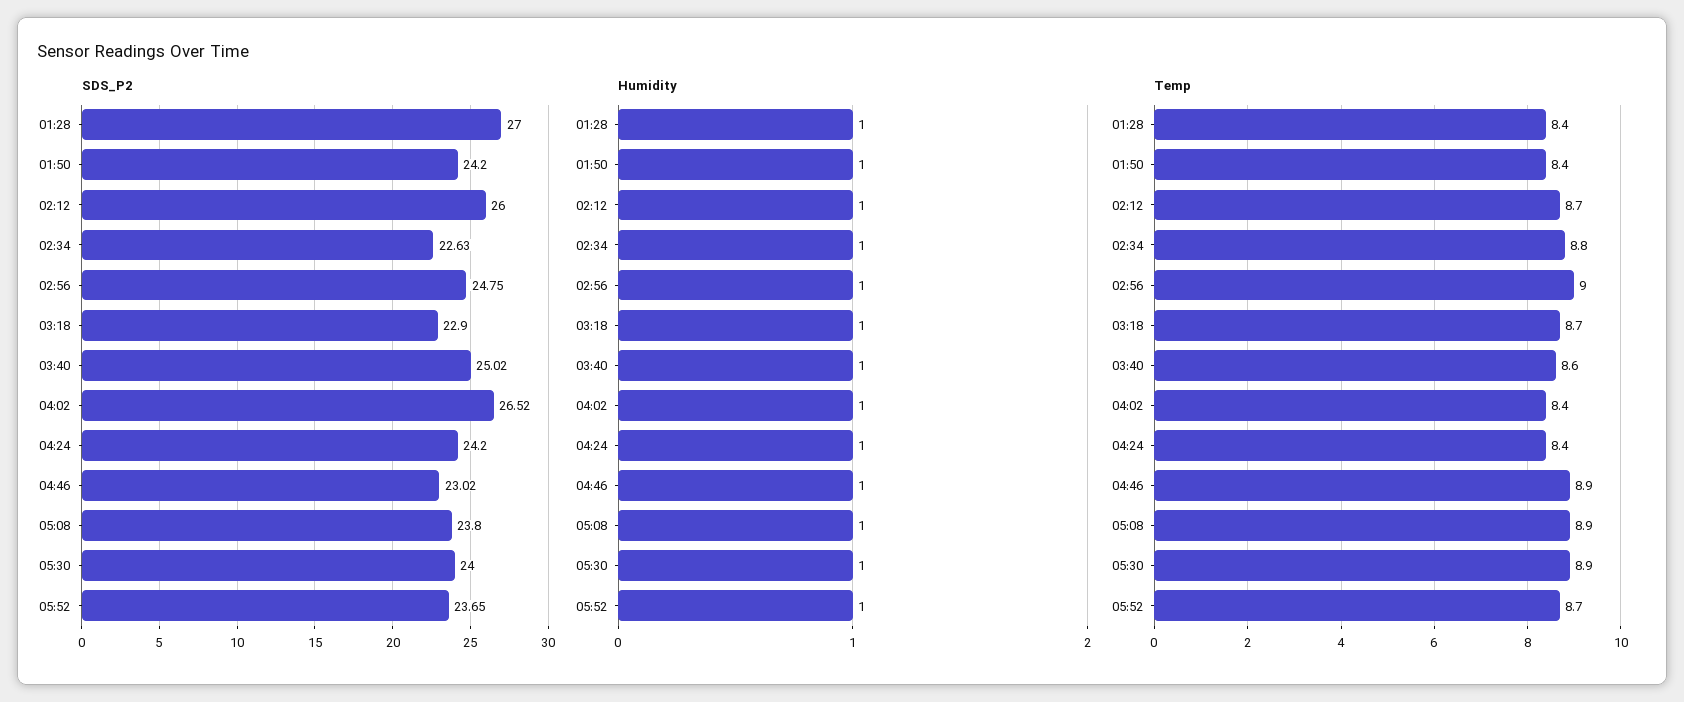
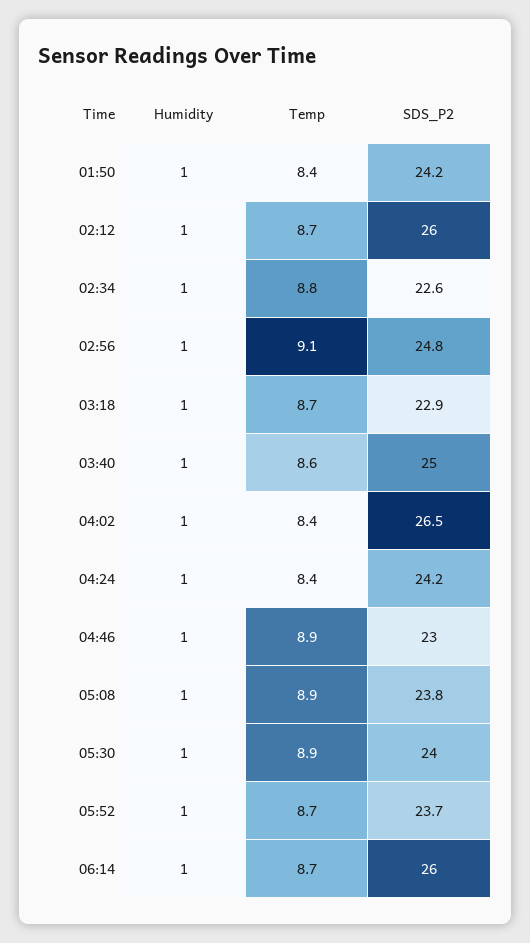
SDS_P2, 01:28: 27 -> none
Humidity, 01:28: 1 -> none
Temp, 01:28: 8.4 -> none
Temp, 02:56: 9 -> 9.1
Humidity, 06:14: none -> 1
Temp, 06:14: none -> 8.7
SDS_P2, 06:14: none -> 26

